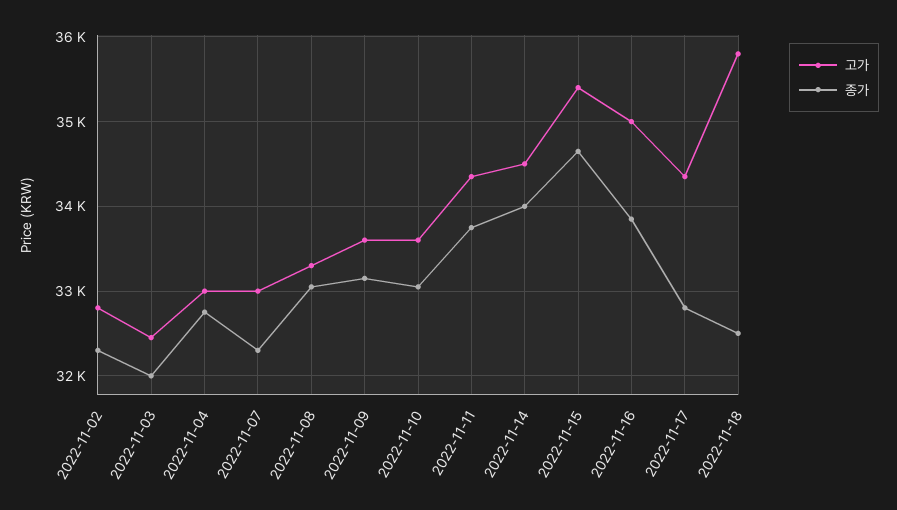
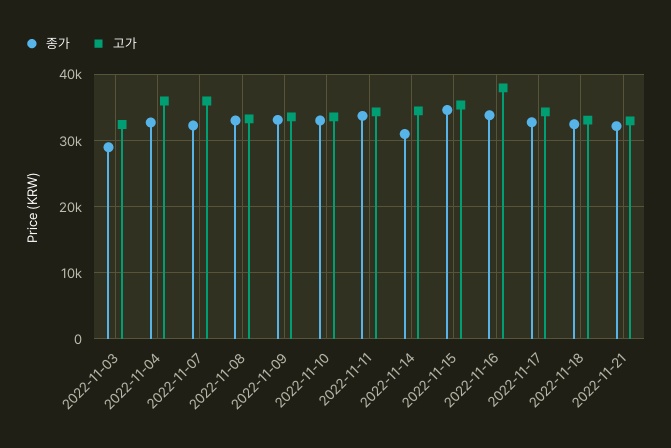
고가, 2022-11-02: 32800 -> none
종가, 2022-11-02: 32300 -> none
종가, 2022-11-03: 32000 -> 29000
고가, 2022-11-04: 33000 -> 36000
고가, 2022-11-07: 33000 -> 36000
종가, 2022-11-14: 34000 -> 31000
고가, 2022-11-16: 35000 -> 38000
고가, 2022-11-18: 35800 -> 33000
종가, 2022-11-21: none -> 32000
고가, 2022-11-21: none -> 33000

